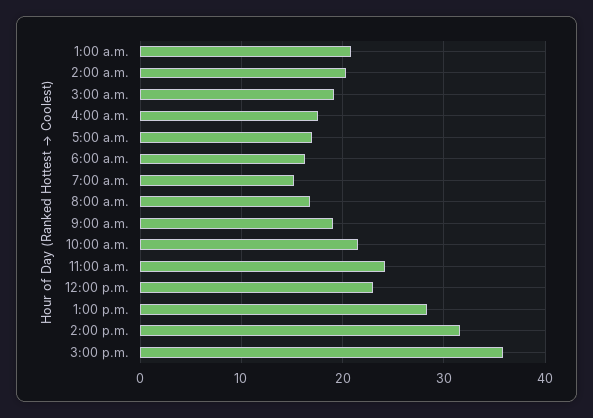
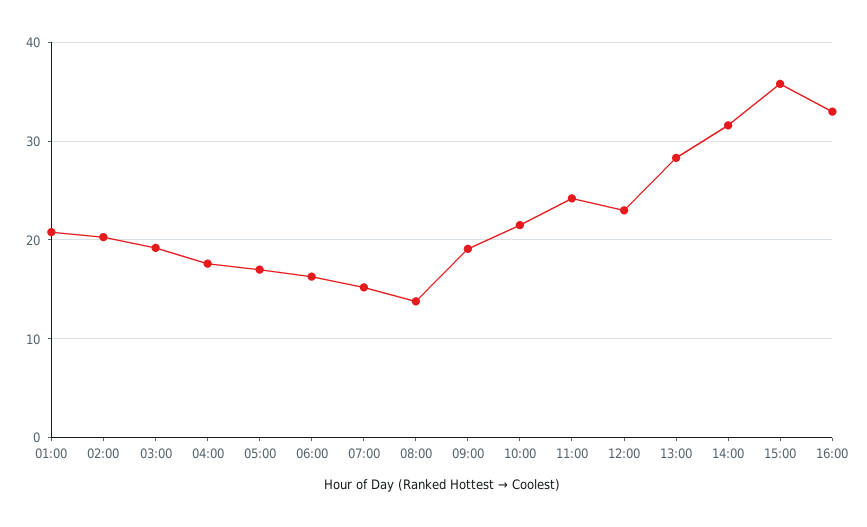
8:00 a.m.: 17 -> 14
16:00: none -> 33

